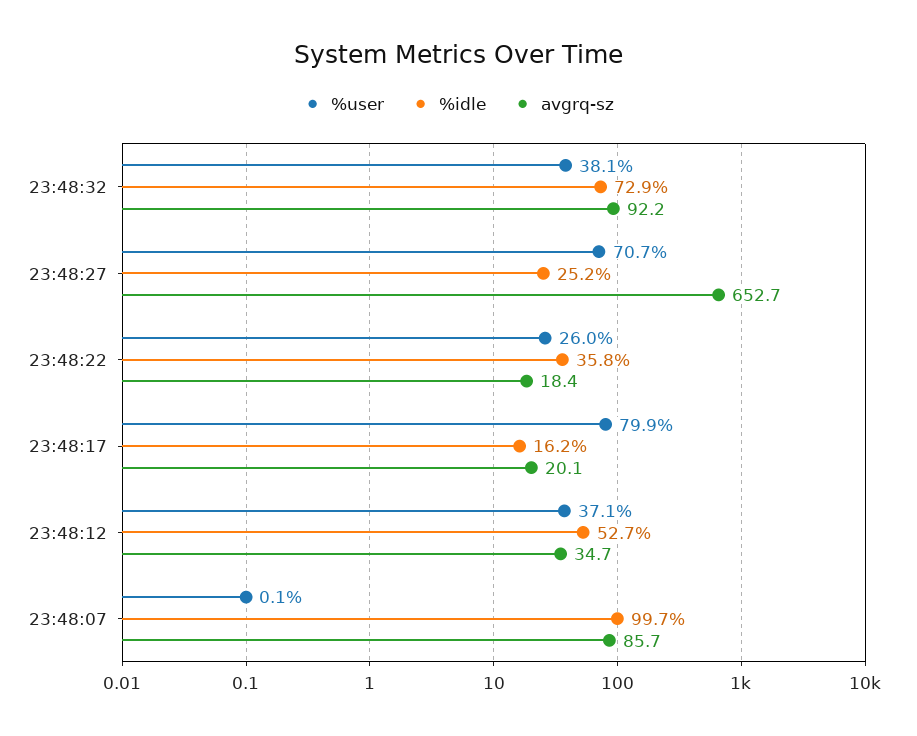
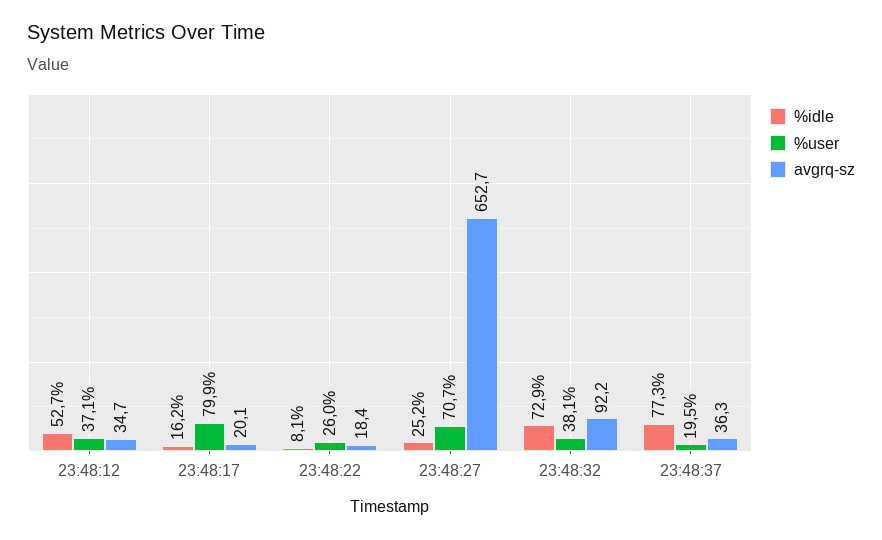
%idle, 23:48:22: 35.8 -> 8.1
%user, 23:48:07: 0.1 -> none
%idle, 23:48:07: 99.7 -> none
avgrq-sz, 23:48:07: 85.7 -> none
%idle, 23:48:37: none -> 77.3
%user, 23:48:37: none -> 19.5
avgrq-sz, 23:48:37: none -> 36.3

